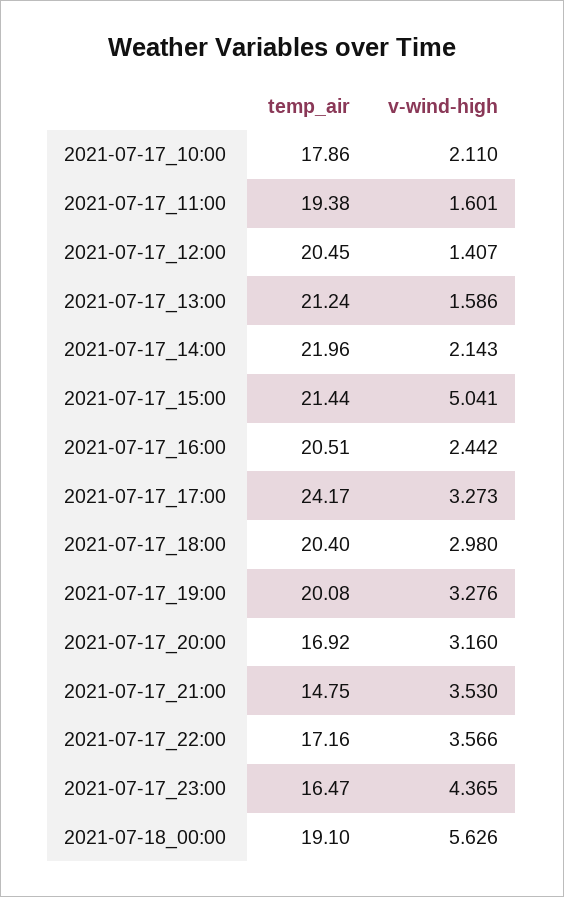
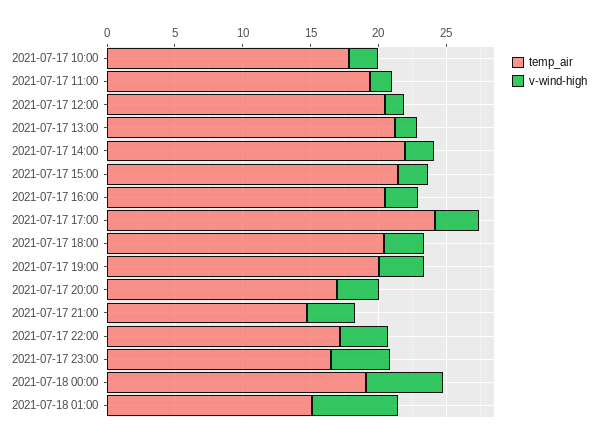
v-wind-high, 2021-07-17_15:00: 5.041 -> 2
temp_air, 2021-07-18 01:00: none -> 15
v-wind-high, 2021-07-18 01:00: none -> 6

